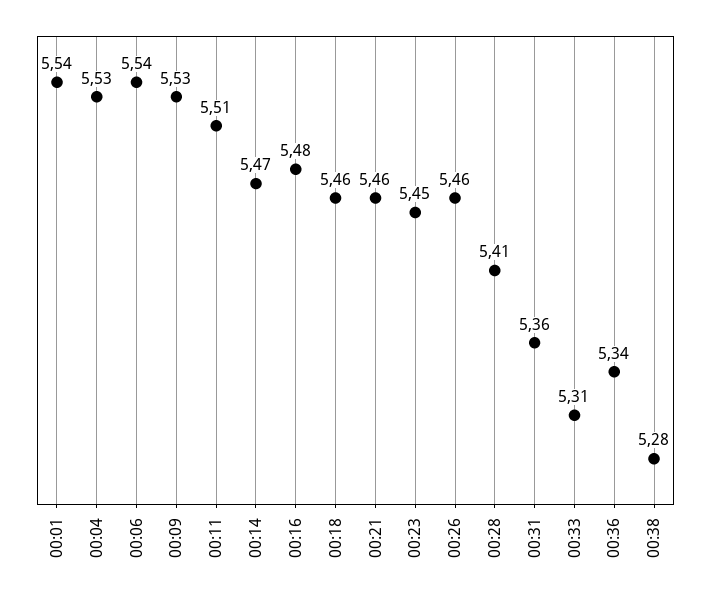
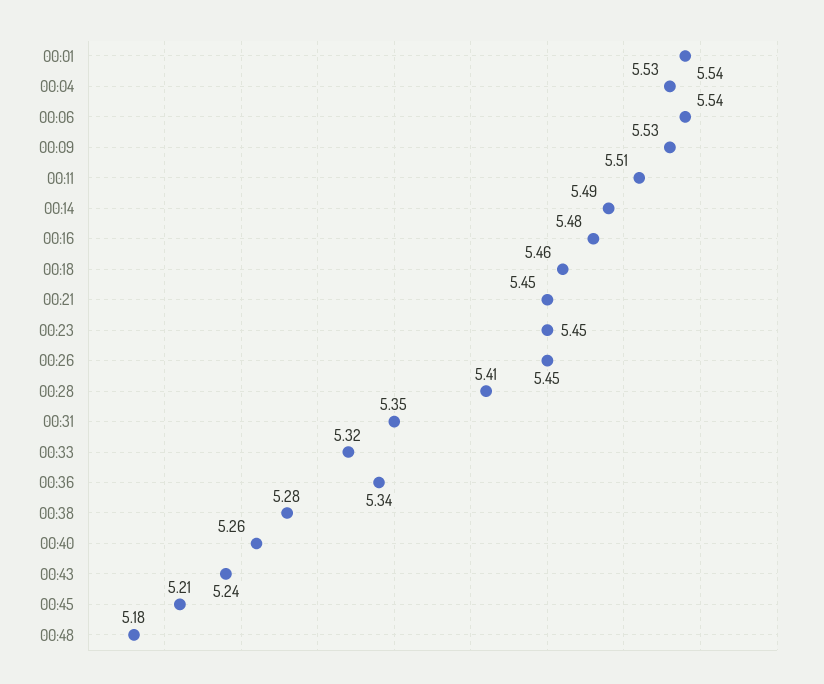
00:14: 5.47 -> 5.49
00:21: 5.46 -> 5.45
00:26: 5.46 -> 5.45
00:31: 5.36 -> 5.35
00:33: 5.31 -> 5.32
00:40: none -> 5.26
00:43: none -> 5.24
00:45: none -> 5.21
00:48: none -> 5.18

